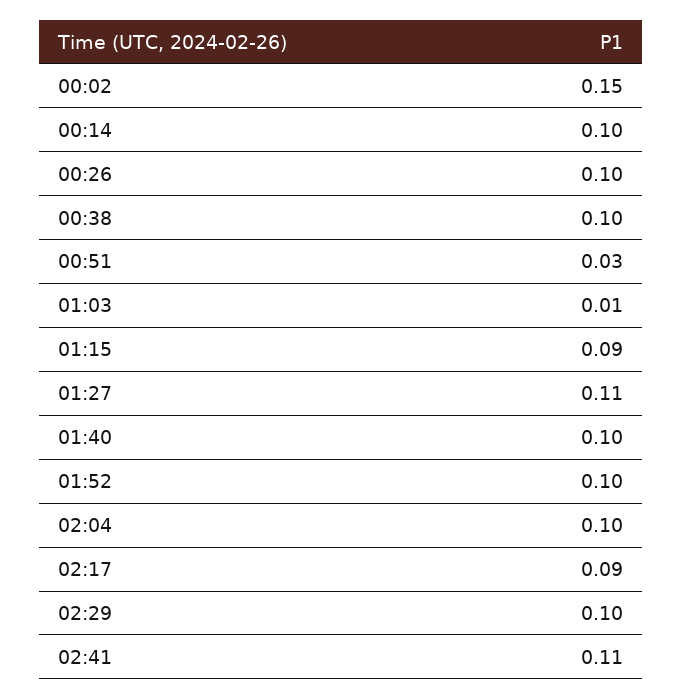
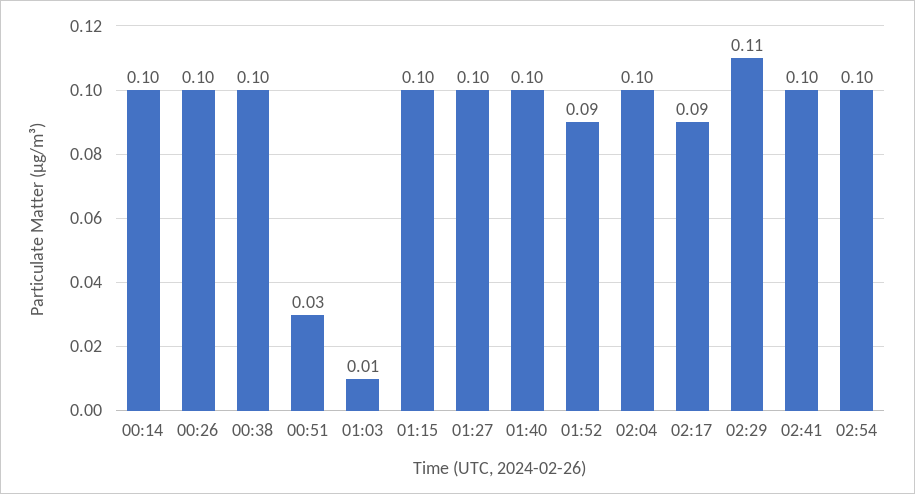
00:02: 0.15 -> none
01:15: 0.09 -> 0.1
01:27: 0.11 -> 0.1
01:52: 0.1 -> 0.09
02:29: 0.1 -> 0.11
02:41: 0.11 -> 0.1
02:54: none -> 0.1

